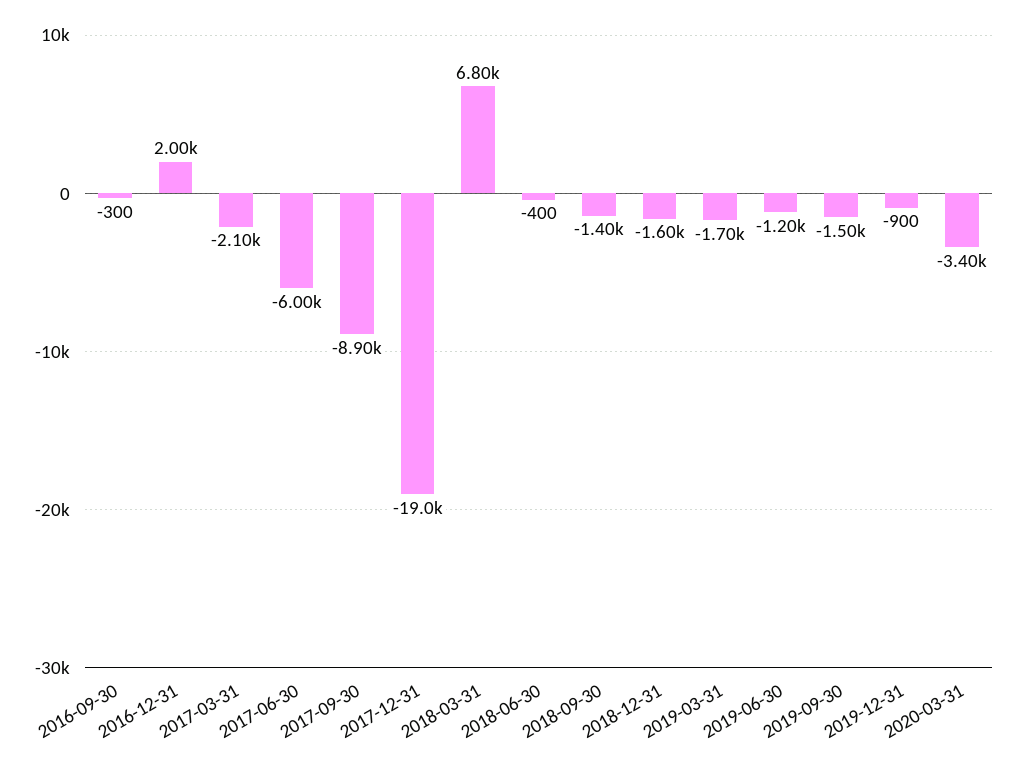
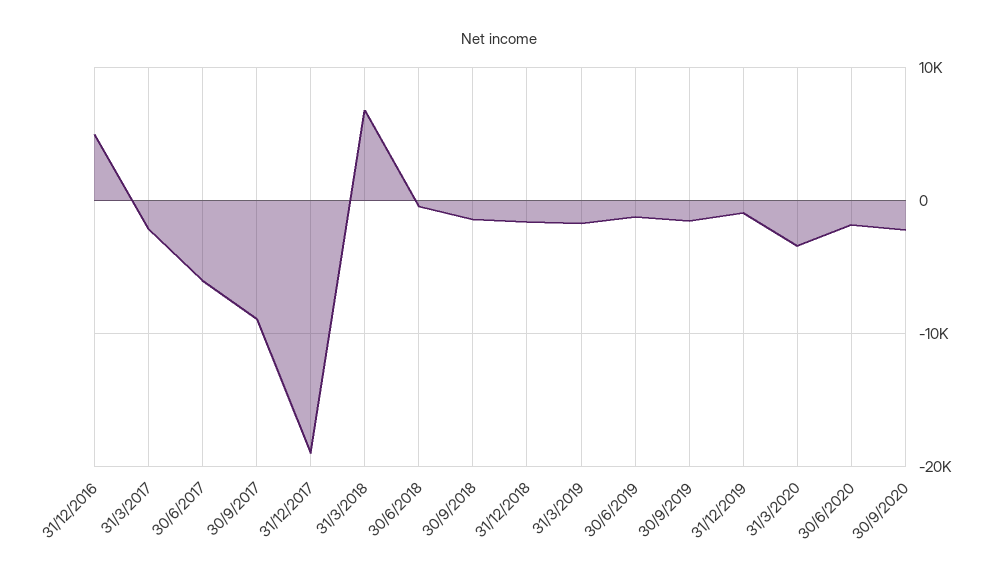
2016-09-30: -300 -> none
2016-12-31: 2000 -> 5000
30/6/2020: none -> -2000
30/9/2020: none -> -2000

